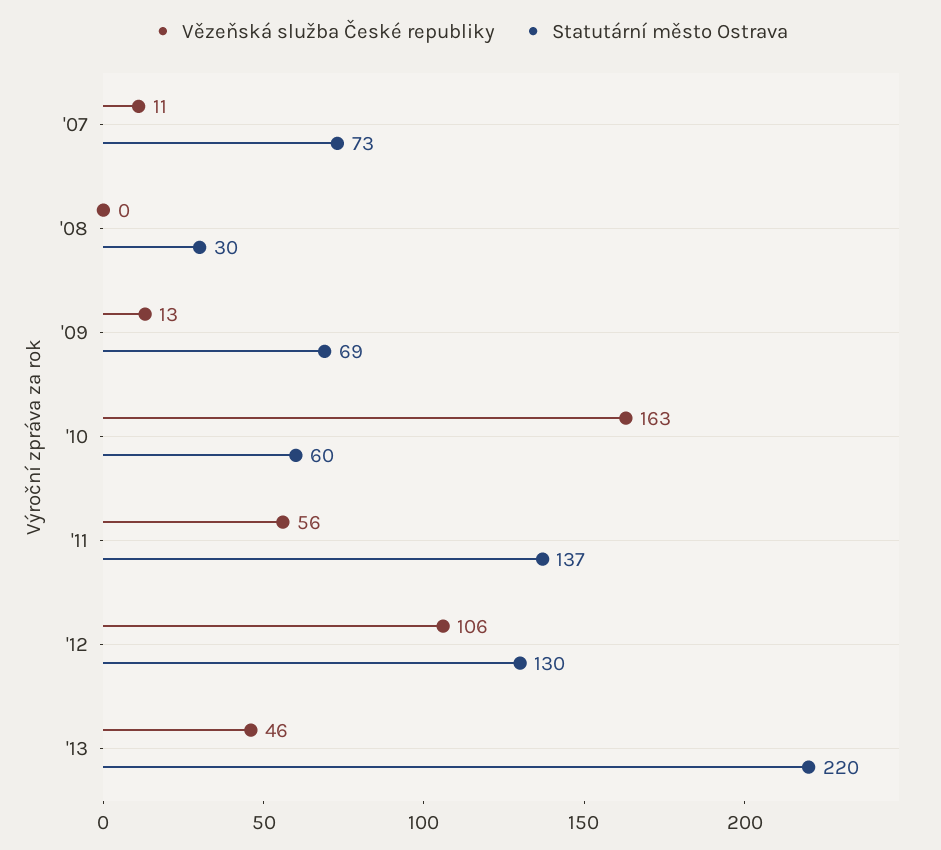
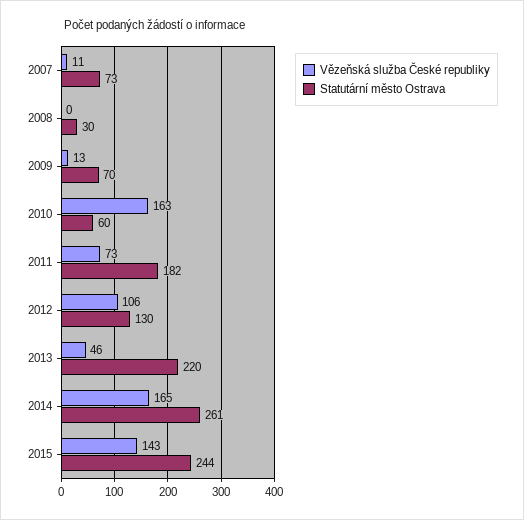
Statutární město Ostrava, '09: 69 -> 70
Vězeňská služba České republiky, '11: 56 -> 73
Statutární město Ostrava, '11: 137 -> 182
Vězeňská služba České republiky, 2014: none -> 165
Statutární město Ostrava, 2014: none -> 261
Vězeňská služba České republiky, 2015: none -> 143
Statutární město Ostrava, 2015: none -> 244

